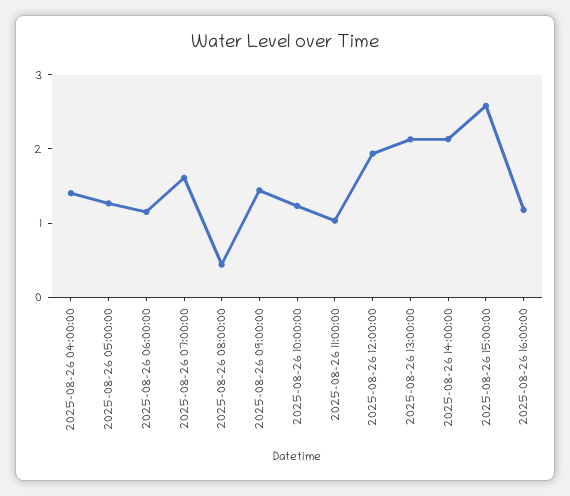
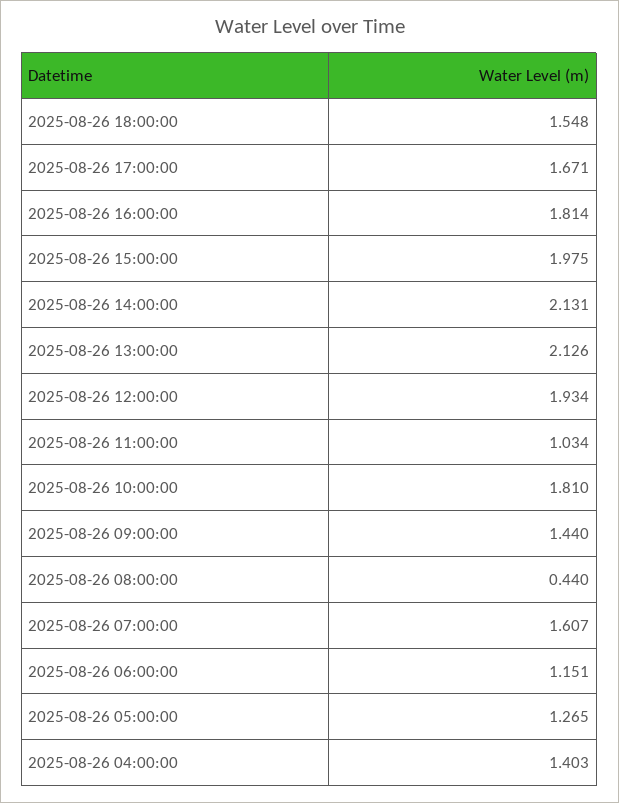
2025-08-26 10:00:00: 1.2 -> 1.81
2025-08-26 15:00:00: 2.6 -> 1.975
2025-08-26 16:00:00: 1.2 -> 1.814
2025-08-26 18:00:00: none -> 1.548
2025-08-26 17:00:00: none -> 1.671

